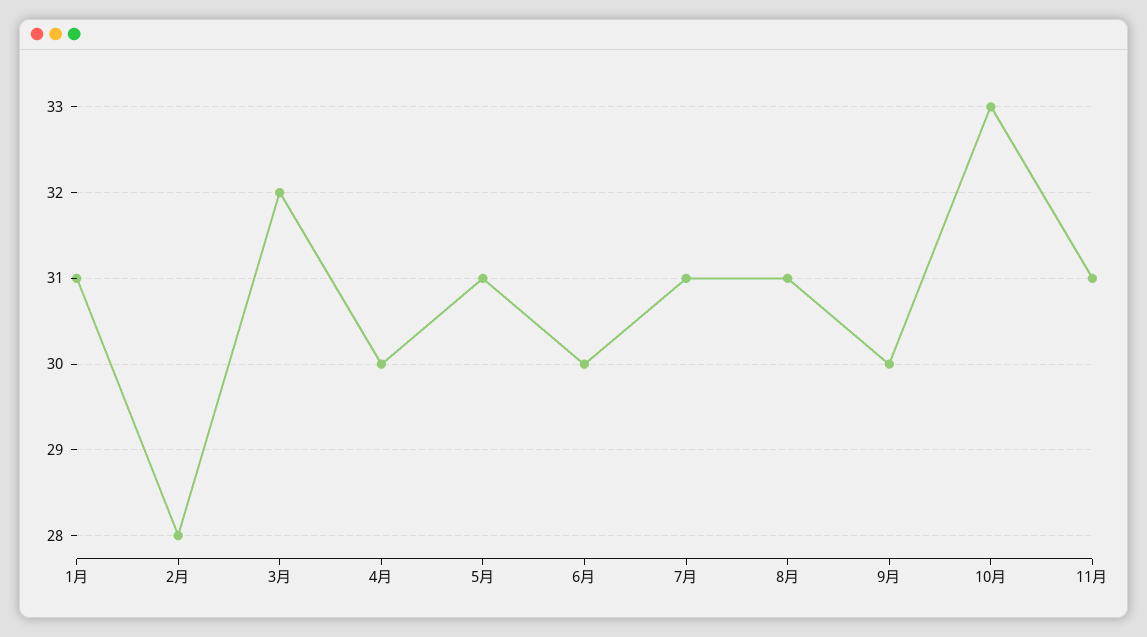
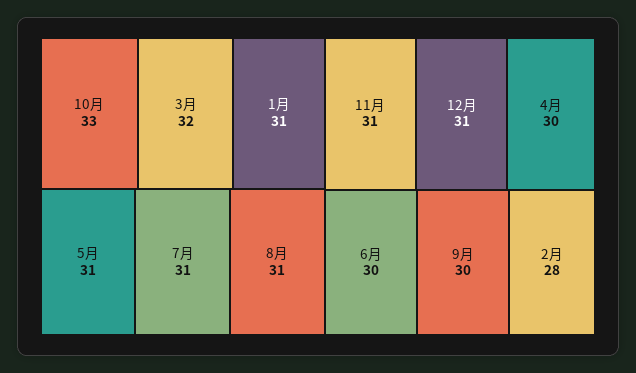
12月: none -> 31

